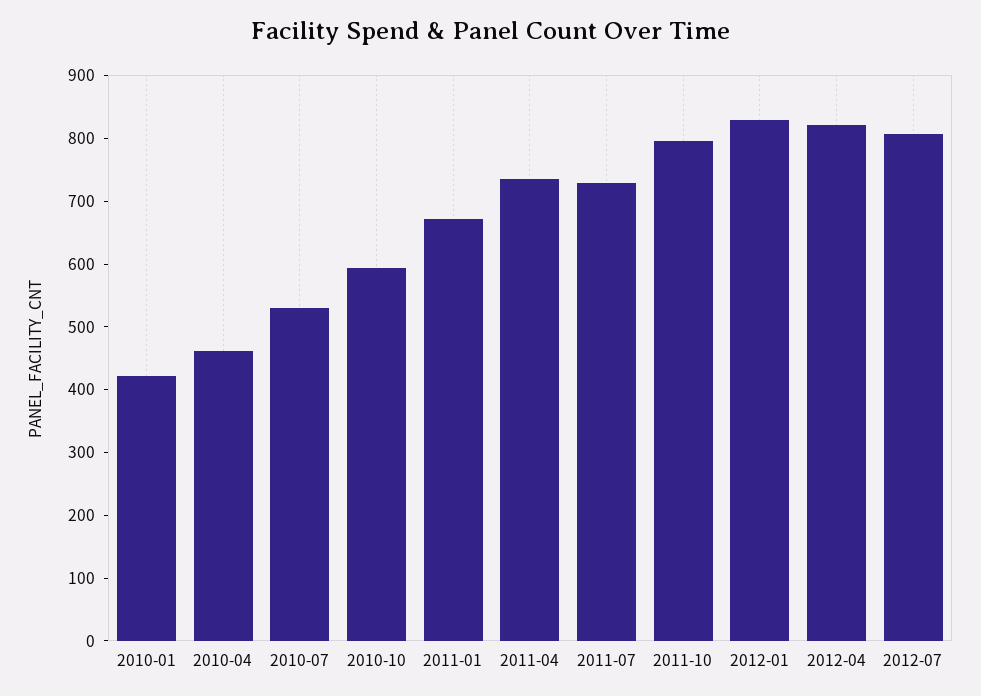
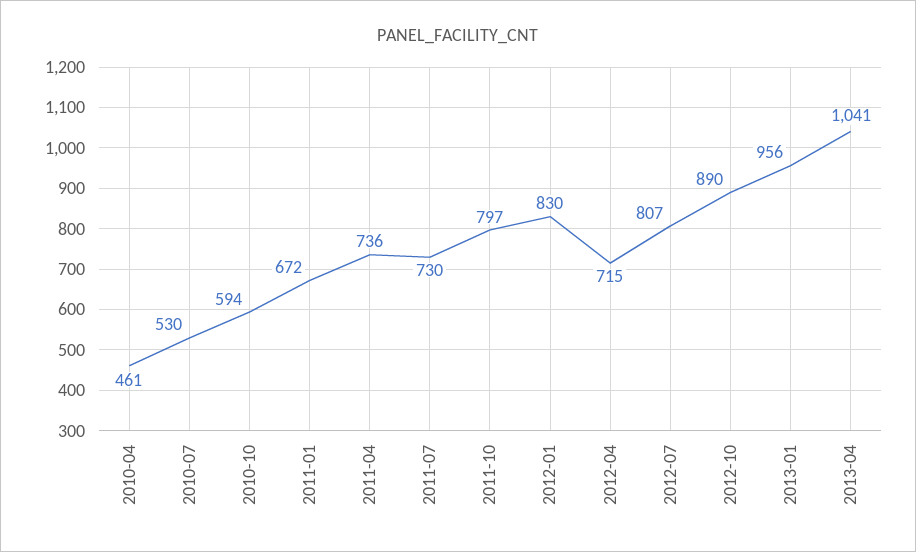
2010-01: 420 -> none
2012-04: 820 -> 715
2012-10: none -> 890
2013-01: none -> 956
2013-04: none -> 1041

